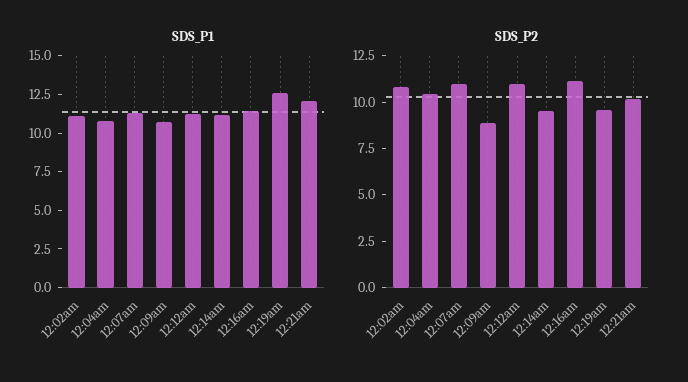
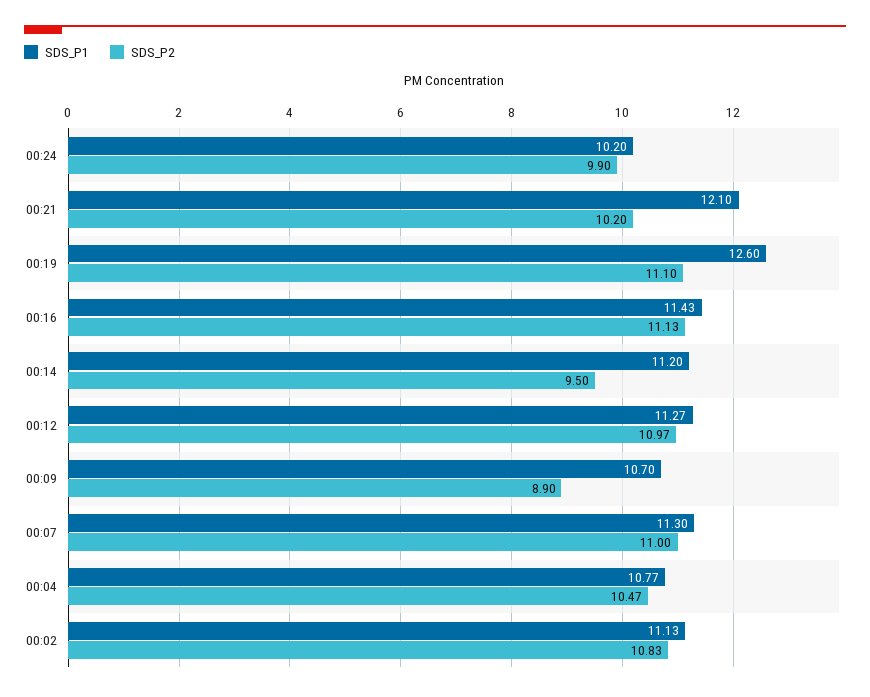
SDS_P2, 12:19am: 9.5 -> 11.1
SDS_P1, 00:24: none -> 10.2
SDS_P2, 00:24: none -> 9.9

